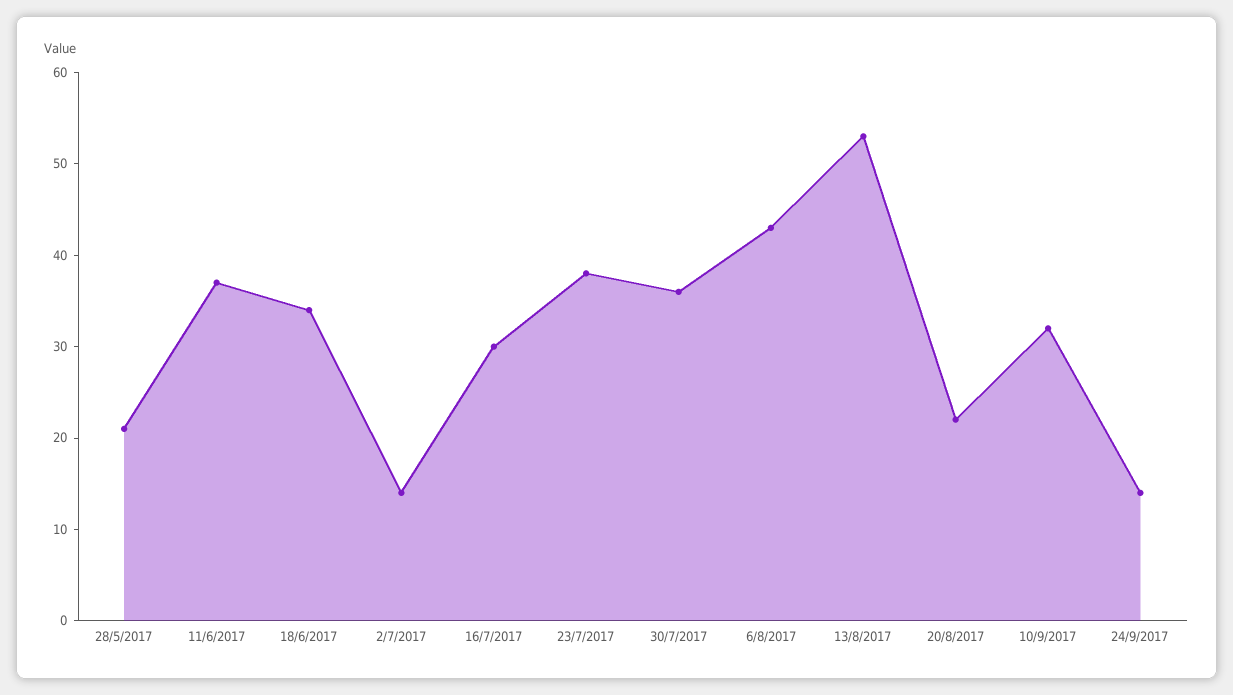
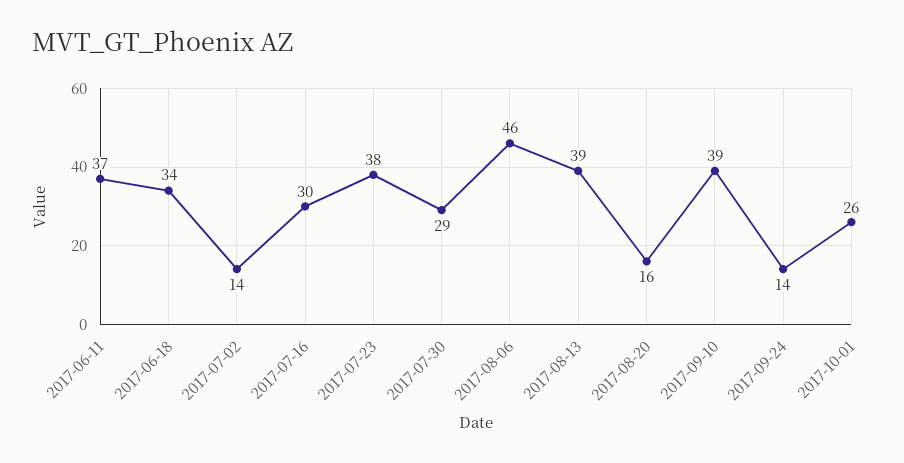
28/5/2017: 21 -> none
30/7/2017: 36 -> 29
6/8/2017: 43 -> 46
13/8/2017: 53 -> 39
20/8/2017: 22 -> 16
10/9/2017: 32 -> 39
2017-10-01: none -> 26

